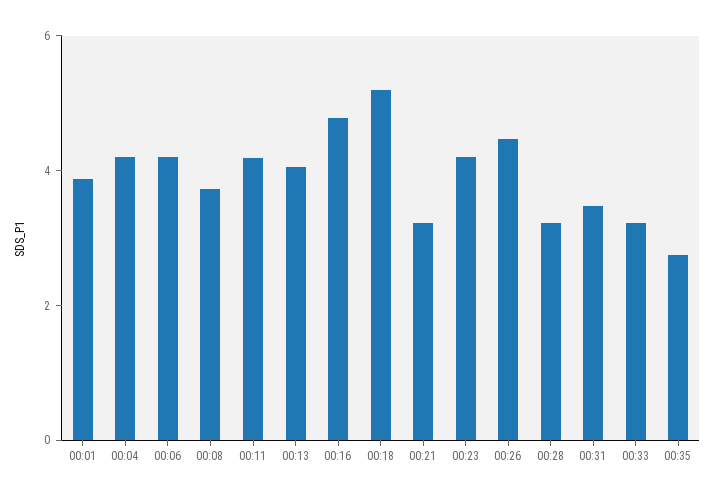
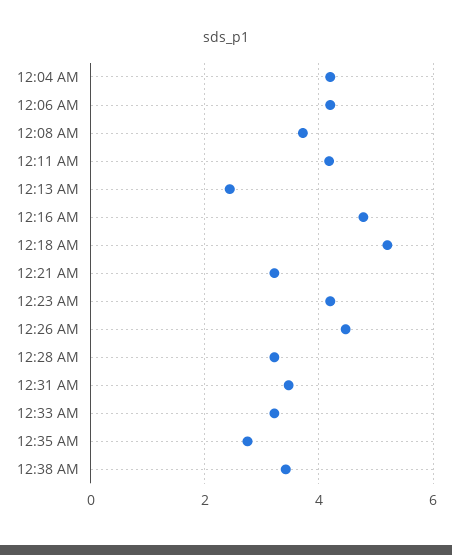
00:01: 4 -> none
00:13: 4 -> 2.4
12:38 AM: none -> 3.4

